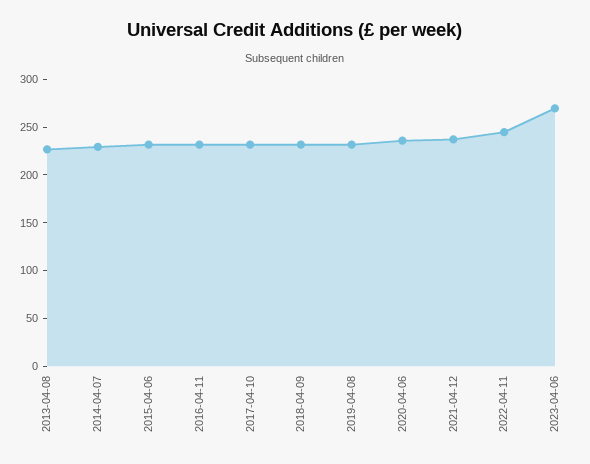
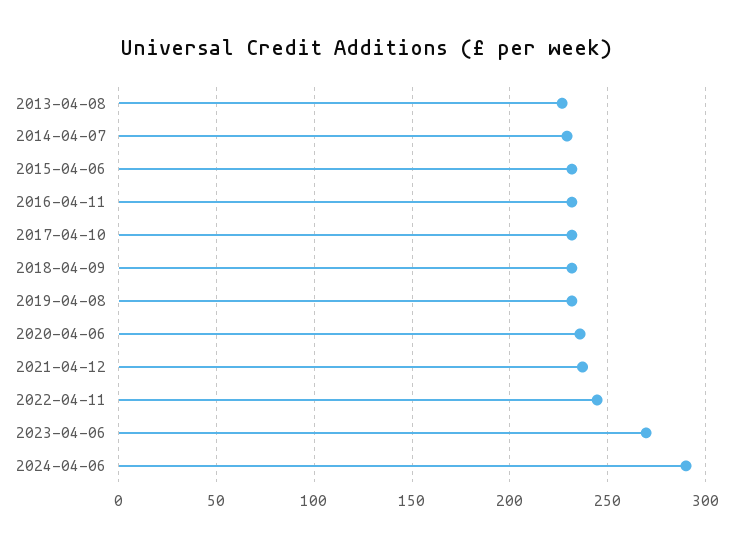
2024-04-06: none -> 290

